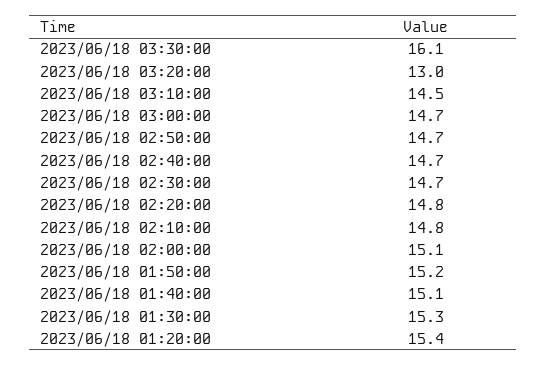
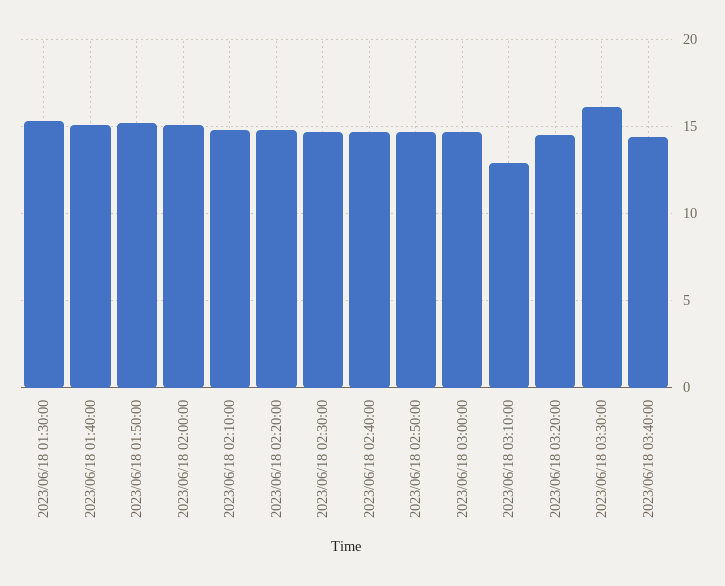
2023/06/18 03:20:00: 13 -> 14.5
2023/06/18 03:10:00: 14.5 -> 13
2023/06/18 01:20:00: 15.4 -> none
2023/06/18 03:40:00: none -> 14.5

